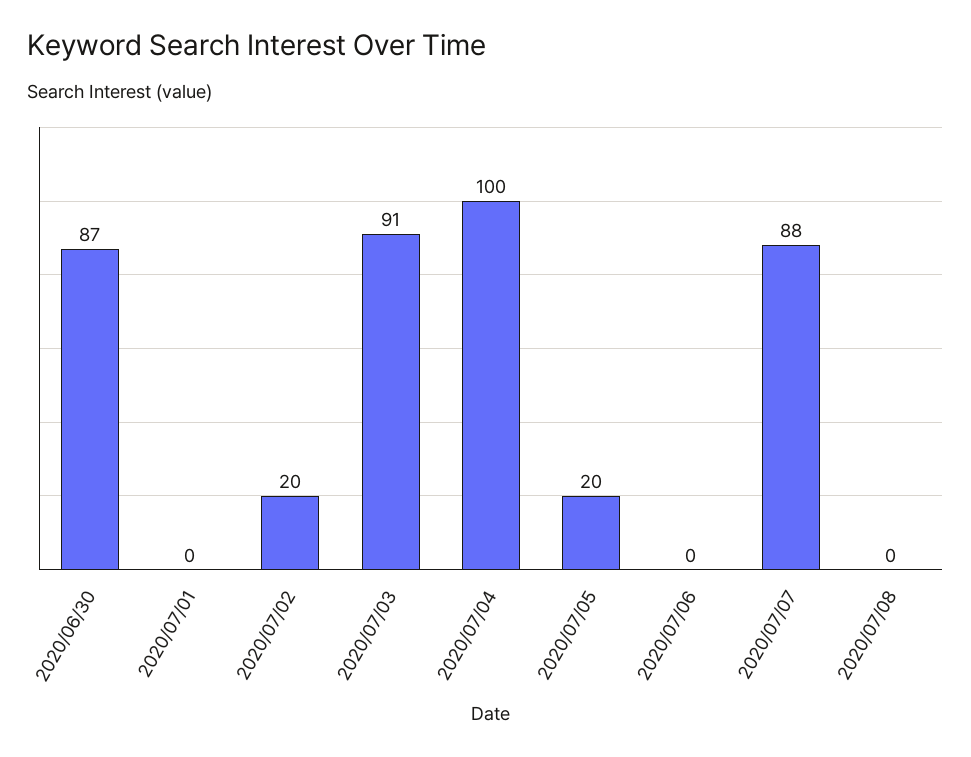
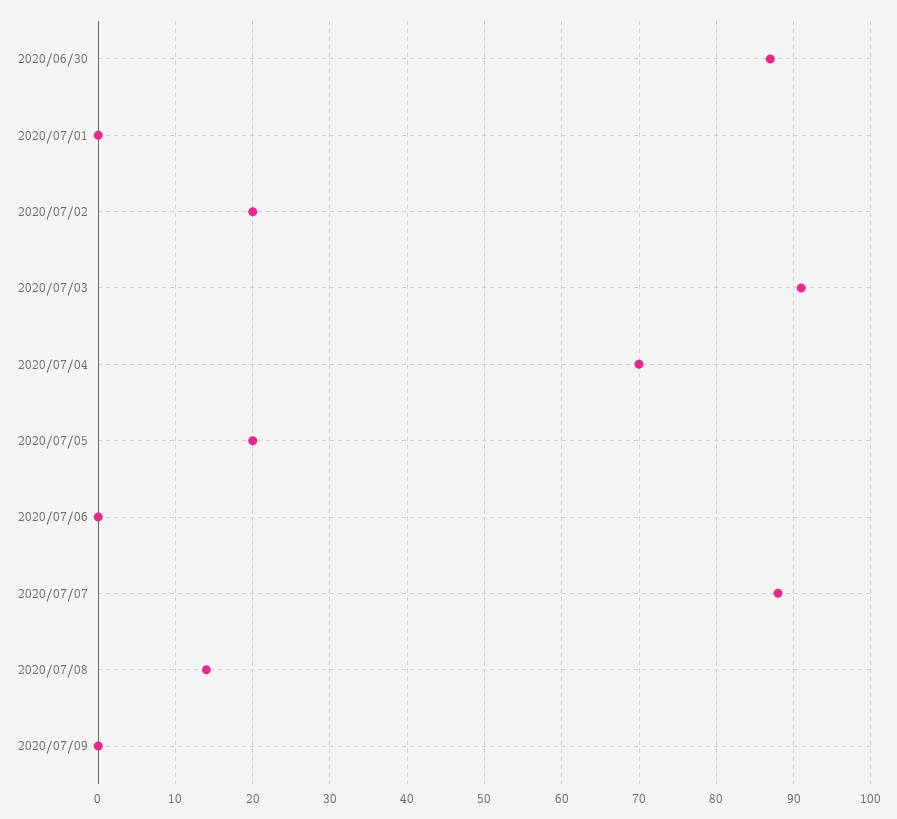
2020/07/04: 100 -> 70
2020/07/08: 0 -> 14
2020/07/09: none -> 0

